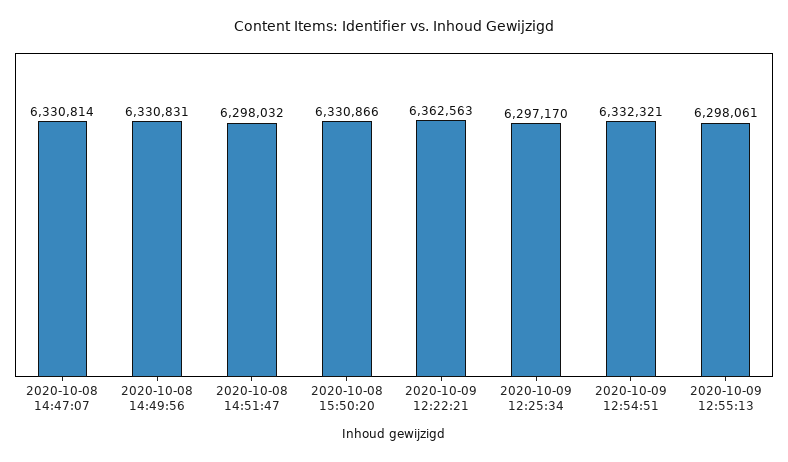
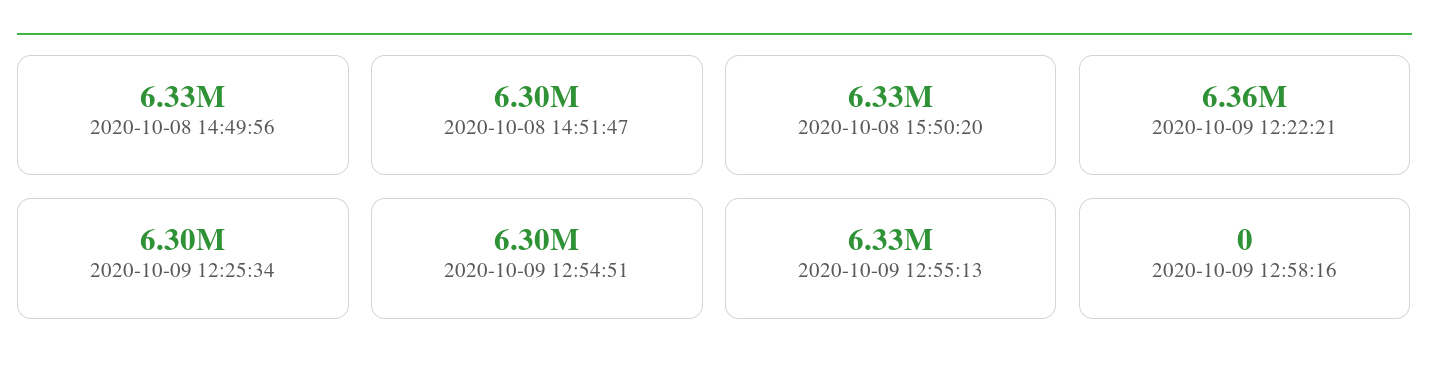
2020-10-08 14:47:07: 6330814 -> none
2020-10-09 12:54:51: 6332321 -> 6300000
2020-10-09 12:55:13: 6298061 -> 6330000
2020-10-09 12:58:16: none -> 0

